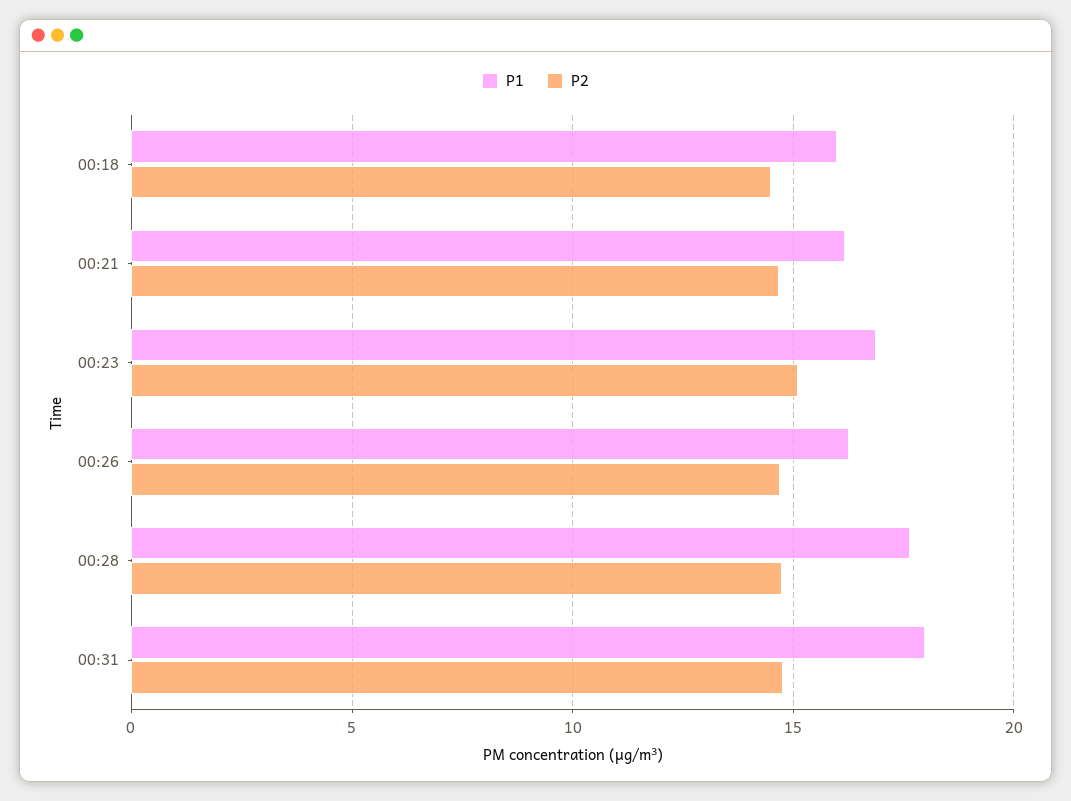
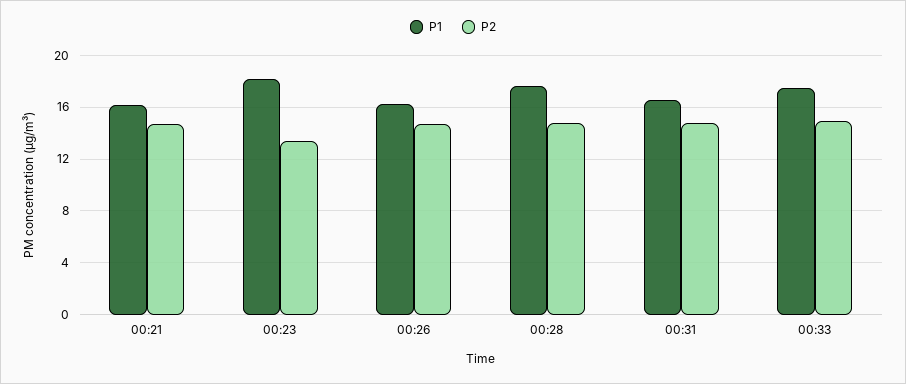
P1, 00:18: 16 -> none
P2, 00:18: 14.5 -> none
P1, 00:23: 17 -> 18
P2, 00:23: 15 -> 13.5
P1, 00:31: 18 -> 16.5
P1, 00:33: none -> 17.5
P2, 00:33: none -> 15

